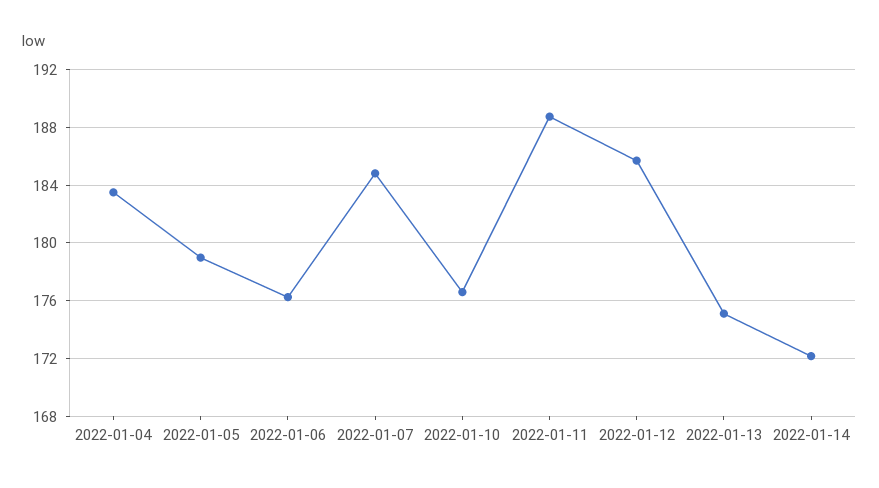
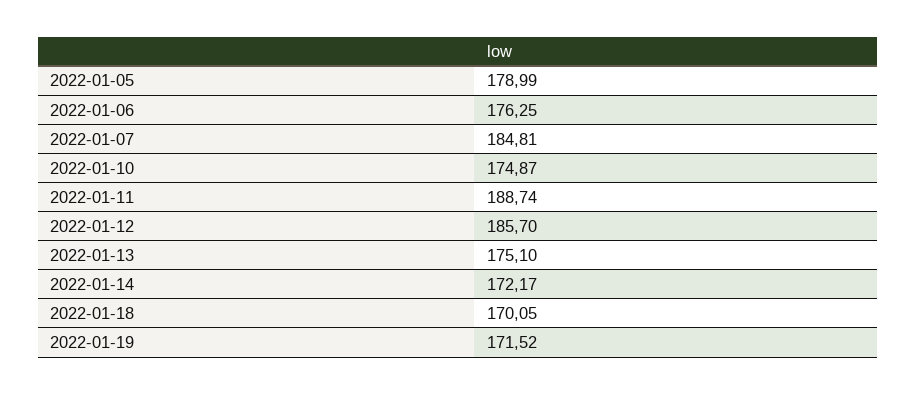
2022-01-04: 183.5 -> none
2022-01-10: 176.5 -> 174.87
2022-01-18: none -> 170.05
2022-01-19: none -> 171.52

